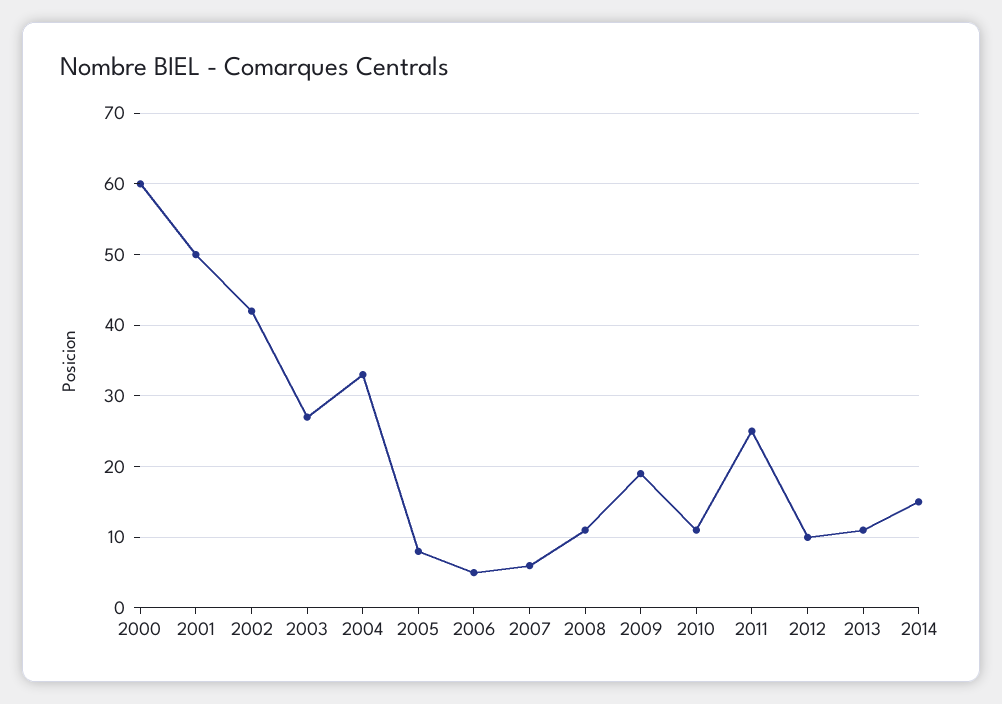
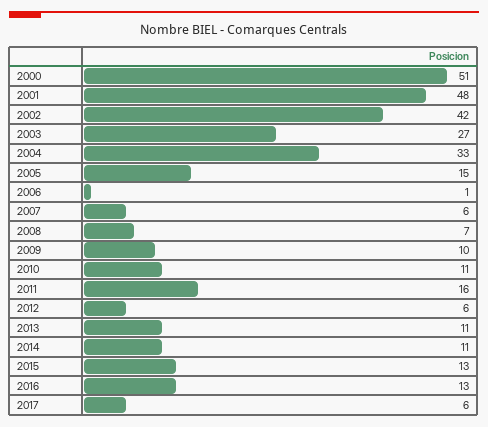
2000: 60 -> 51
2001: 50 -> 48
2005: 8 -> 15
2006: 5 -> 1
2008: 11 -> 7
2009: 19 -> 10
2011: 25 -> 16
2012: 10 -> 6
2014: 15 -> 11
2015: none -> 13
2016: none -> 13
2017: none -> 6

